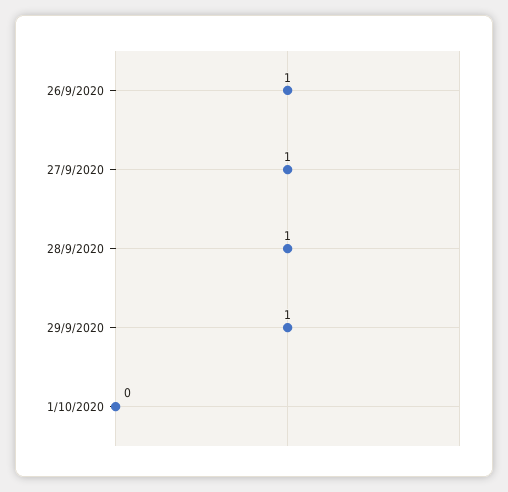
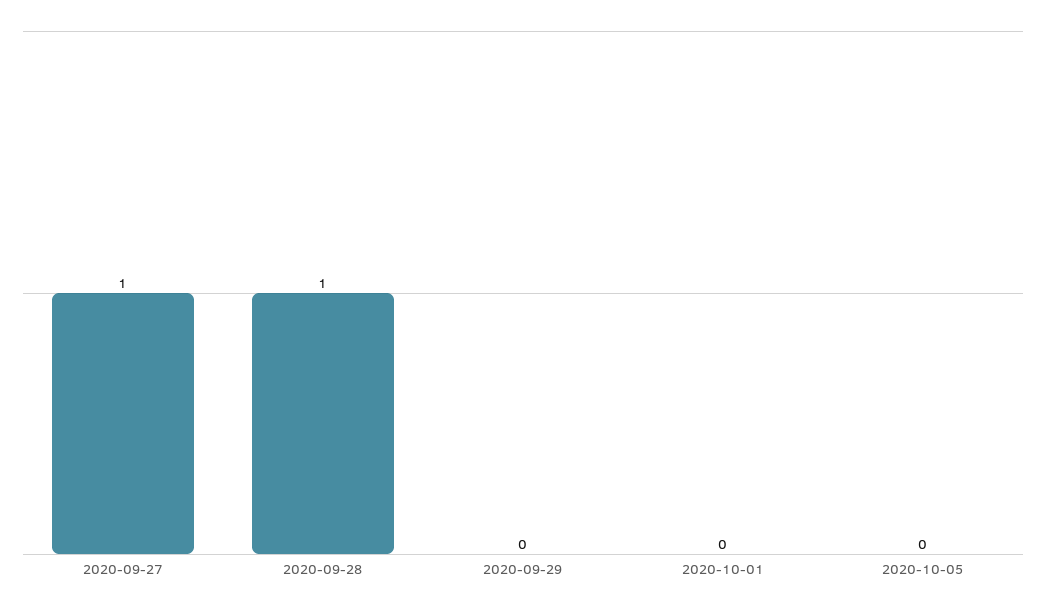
26/9/2020: 1 -> none
29/9/2020: 1 -> 0
2020-10-05: none -> 0

